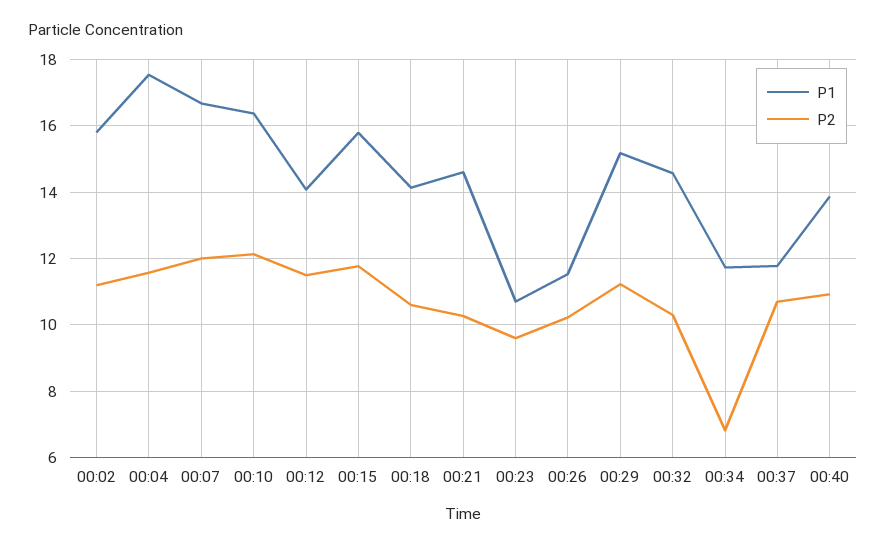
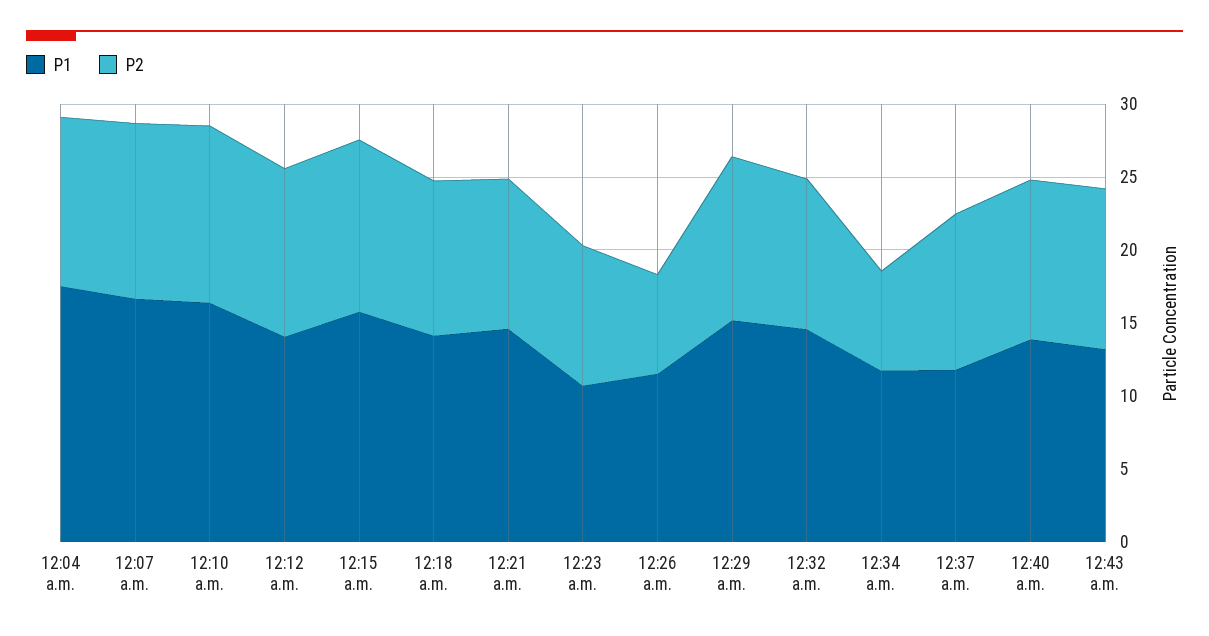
P1, 00:02: 15.8 -> none
P2, 00:02: 11.2 -> none
P2, 00:26: 10.2 -> 7
P1, 12:43 a.m.: none -> 13
P2, 12:43 a.m.: none -> 11

